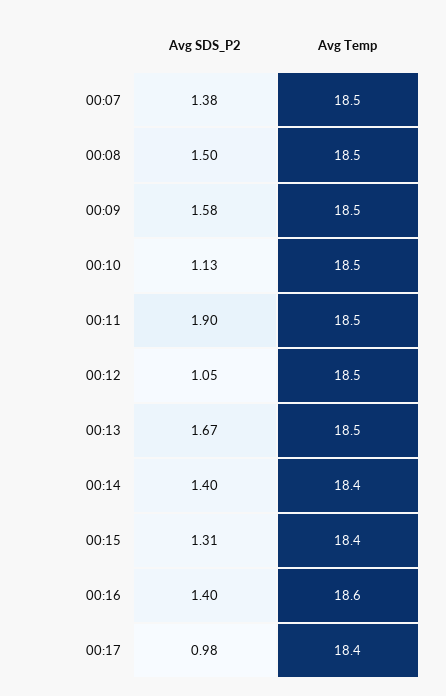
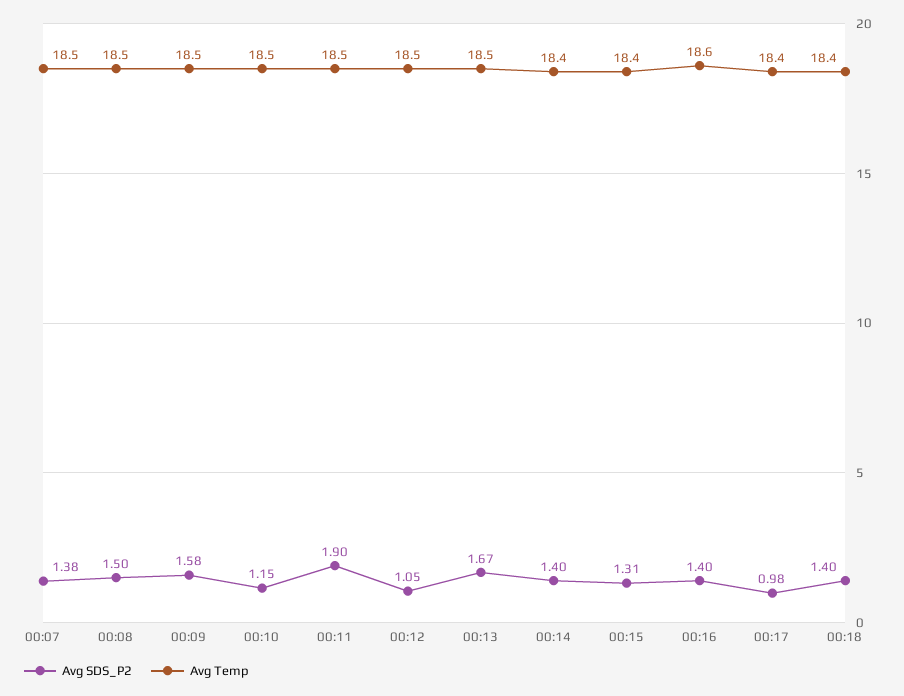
Avg SDS_P2, 00:10: 1.13 -> 1.15
Avg SDS_P2, 00:18: none -> 1.4
Avg Temp, 00:18: none -> 18.4

